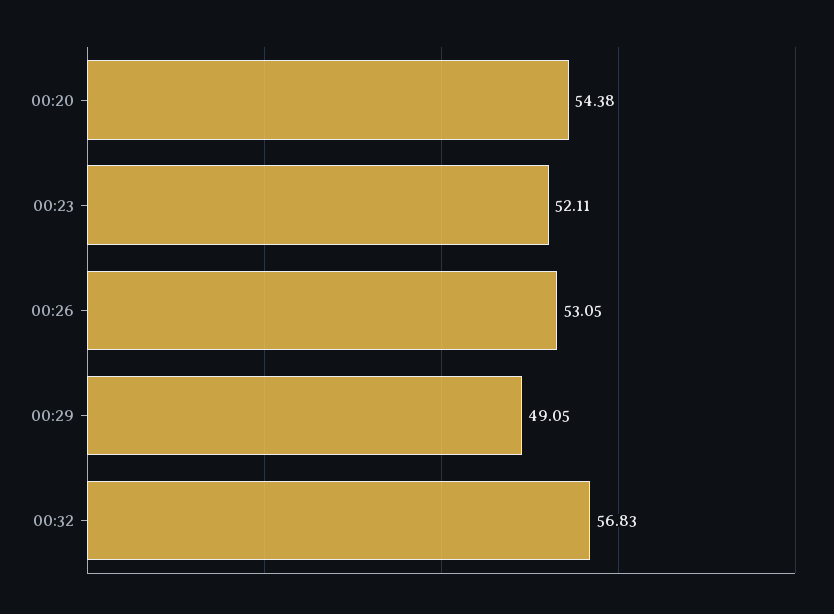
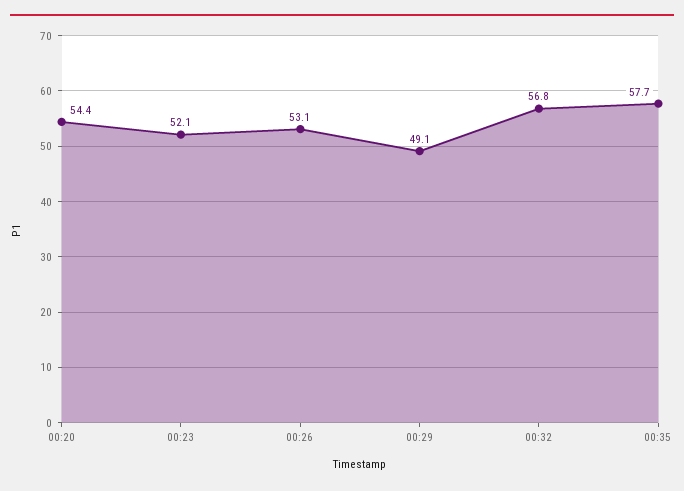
00:35: none -> 57.7

